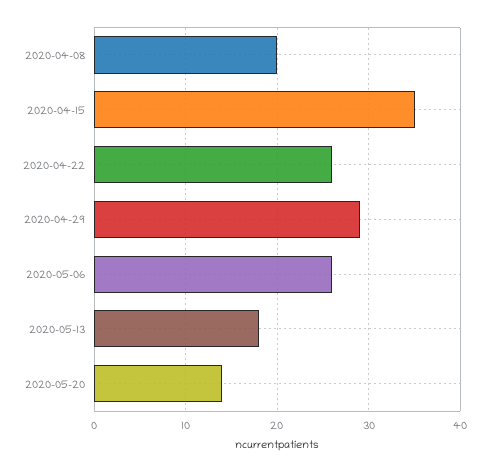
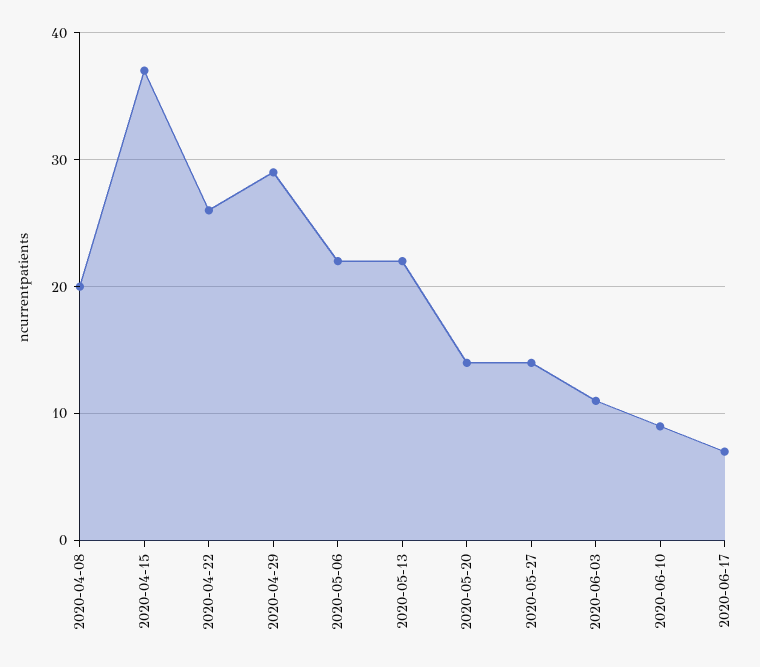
2020-04-15: 35 -> 37
2020-05-06: 26 -> 22
2020-05-13: 18 -> 22
2020-05-27: none -> 14
2020-06-03: none -> 11
2020-06-10: none -> 9
2020-06-17: none -> 7

